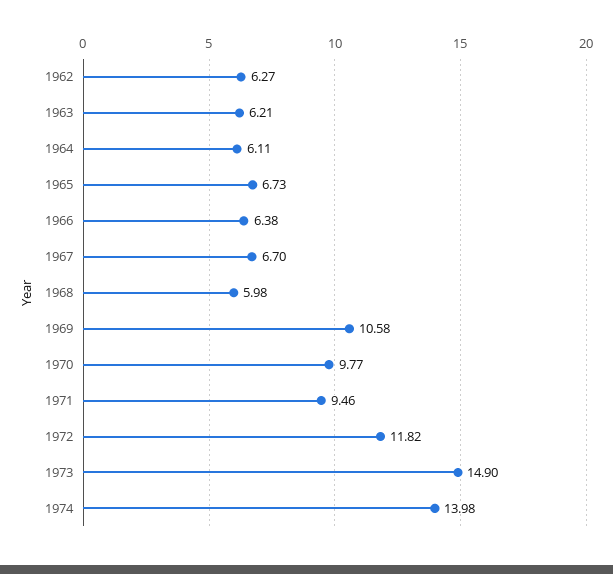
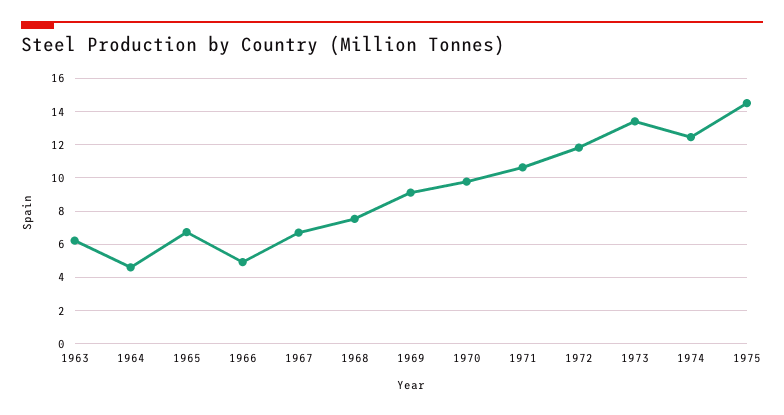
1962: 6.27 -> none
1964: 6.11 -> 4.5
1966: 6.38 -> 5
1968: 5.98 -> 7.5
1969: 10.58 -> 9
1971: 9.46 -> 10.5
1973: 14.9 -> 13.5
1974: 13.98 -> 12.5
1975: none -> 14.5

